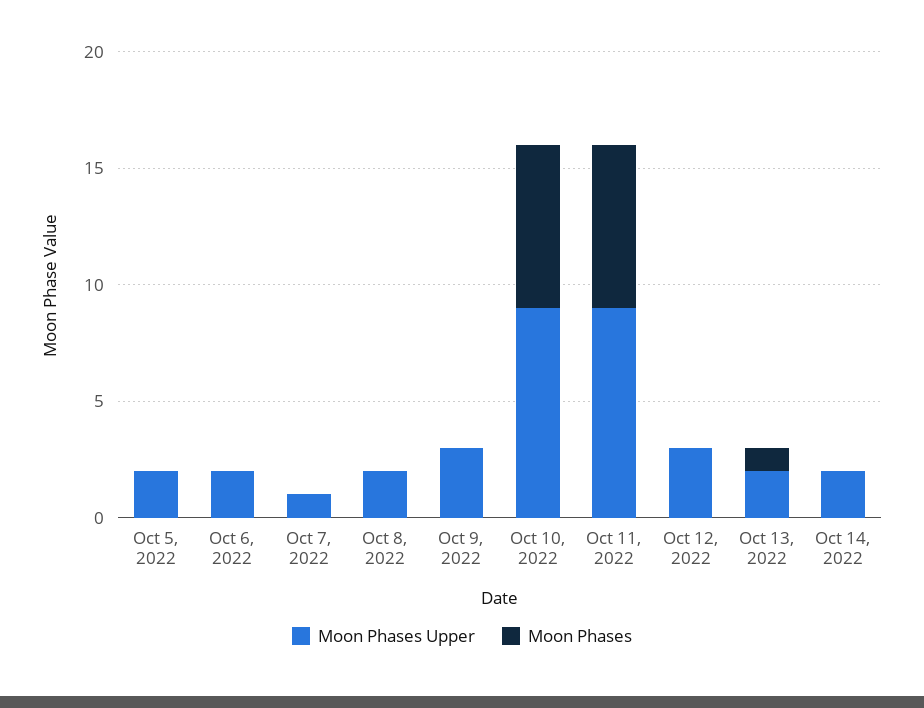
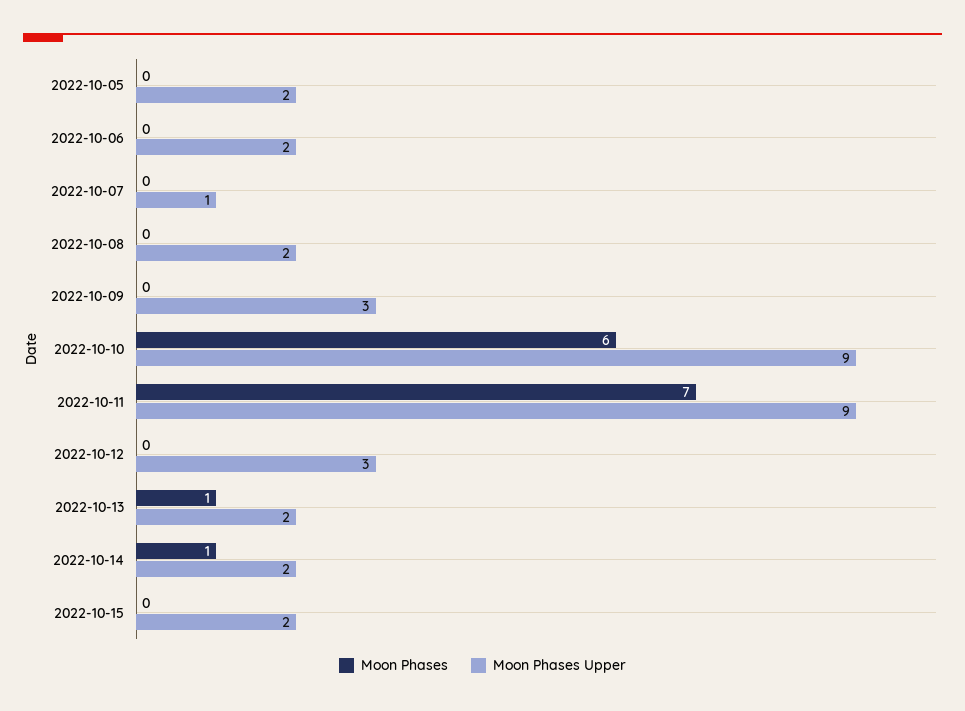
Moon Phases, Oct 10, 2022: 7 -> 6
Moon Phases, Oct 14, 2022: 0 -> 1
Moon Phases, 2022-10-15: none -> 0
Moon Phases Upper, 2022-10-15: none -> 2

